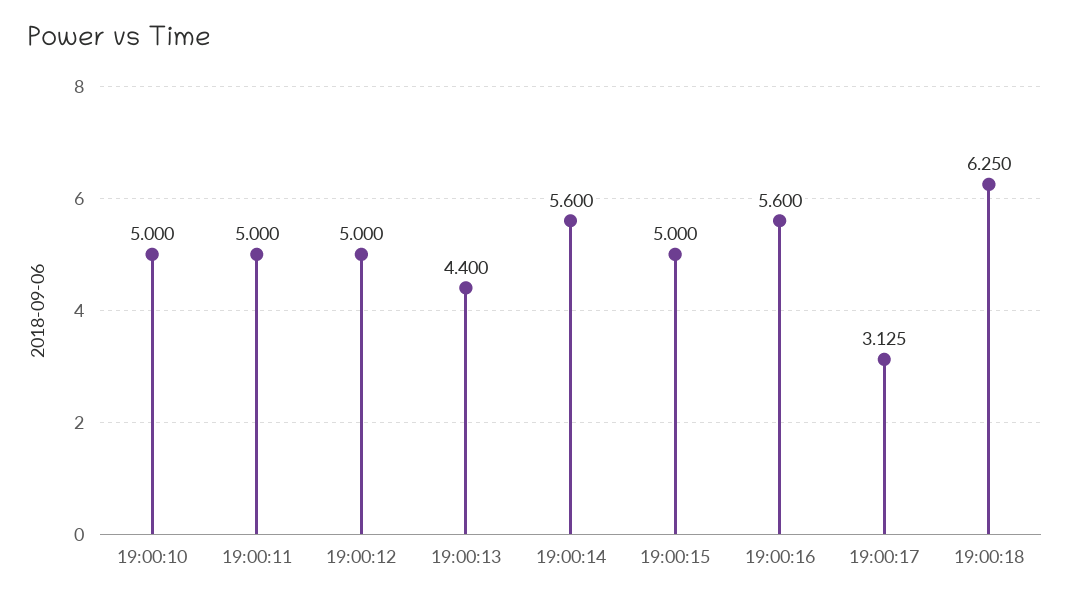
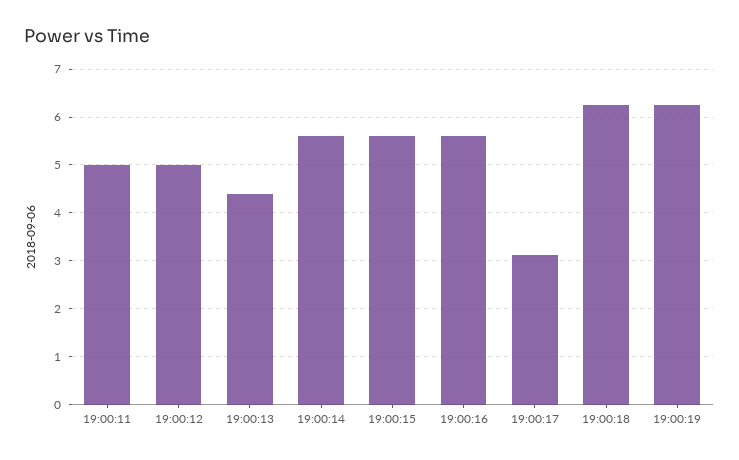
19:00:10: 5 -> none
19:00:15: 5 -> 5.6
19:00:19: none -> 6.2

